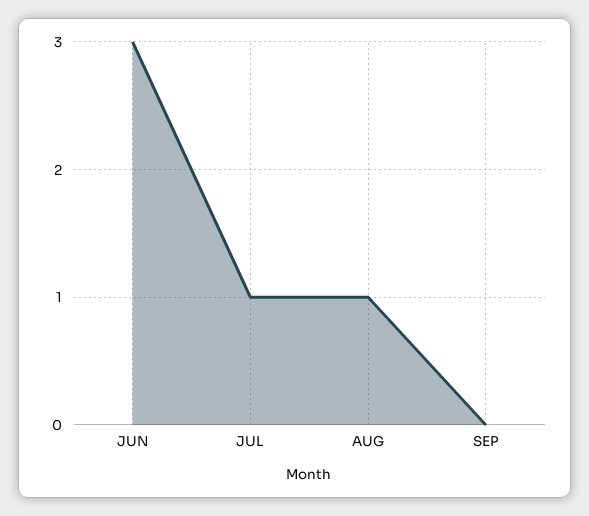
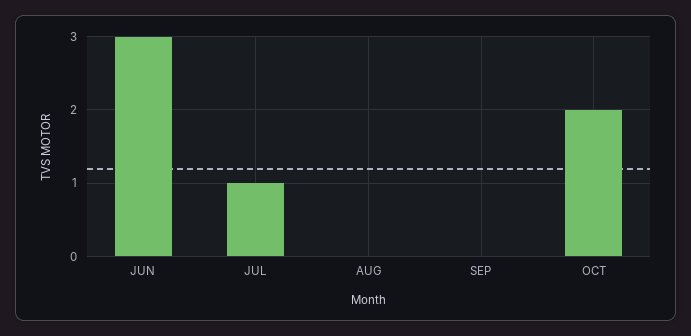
AUG: 1 -> 0
OCT: none -> 2

